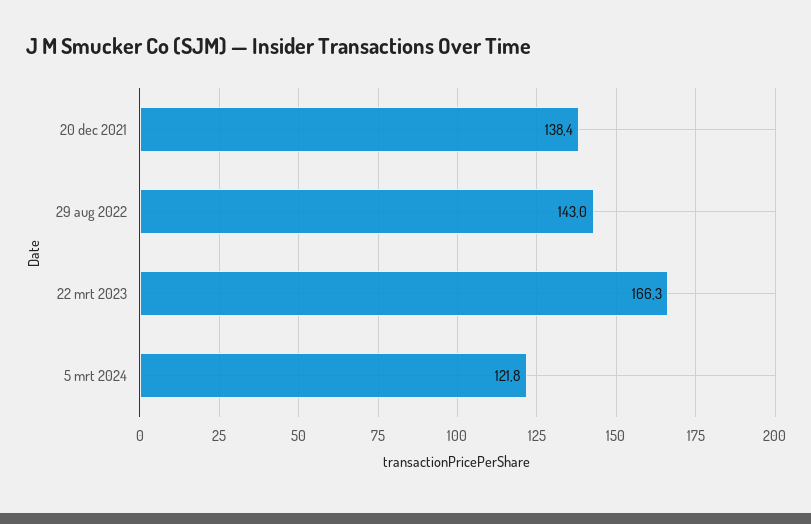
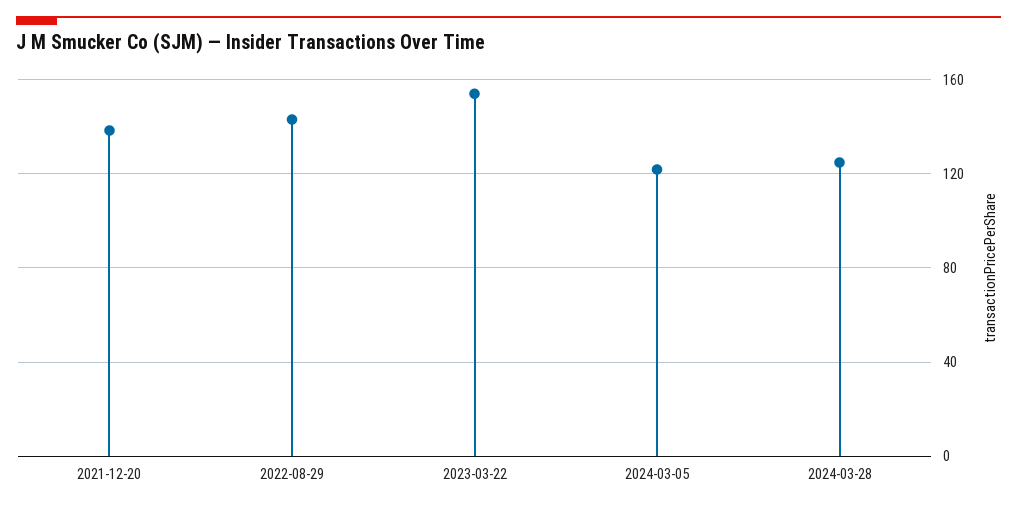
22 mrt 2023: 166.3 -> 155
2024-03-28: none -> 125

